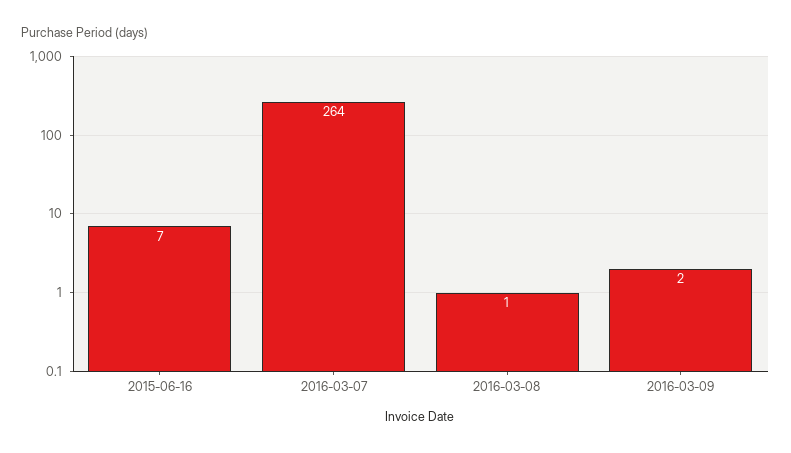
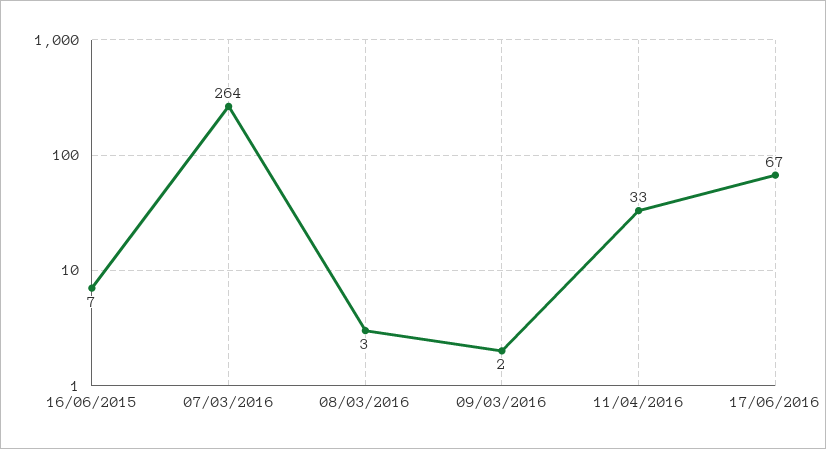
2016-03-08: 1 -> 3
11/04/2016: none -> 33
17/06/2016: none -> 67

